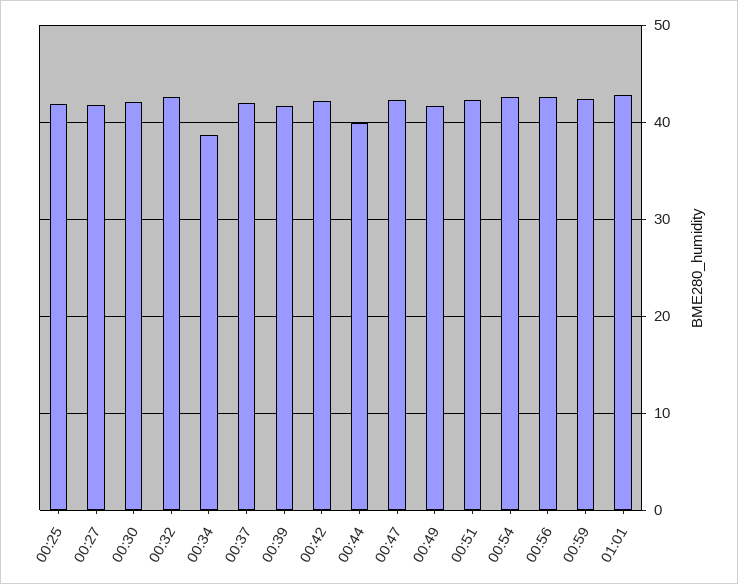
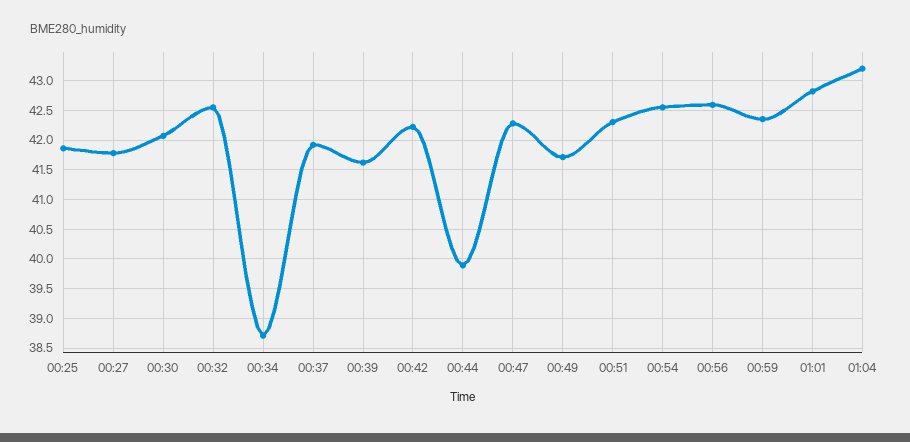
01:04: none -> 43.25

